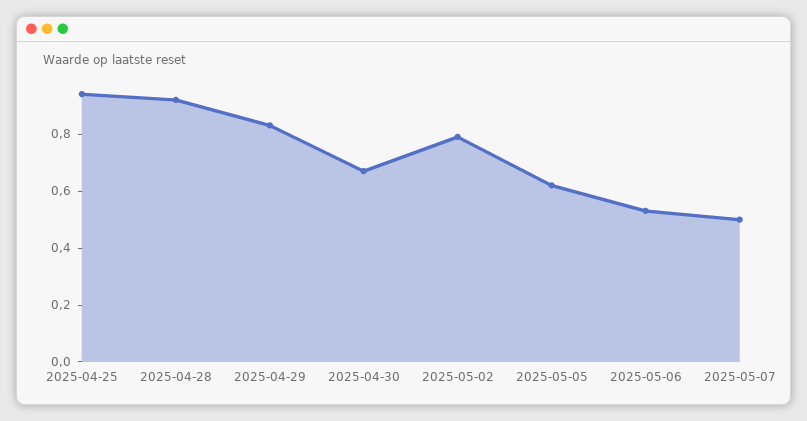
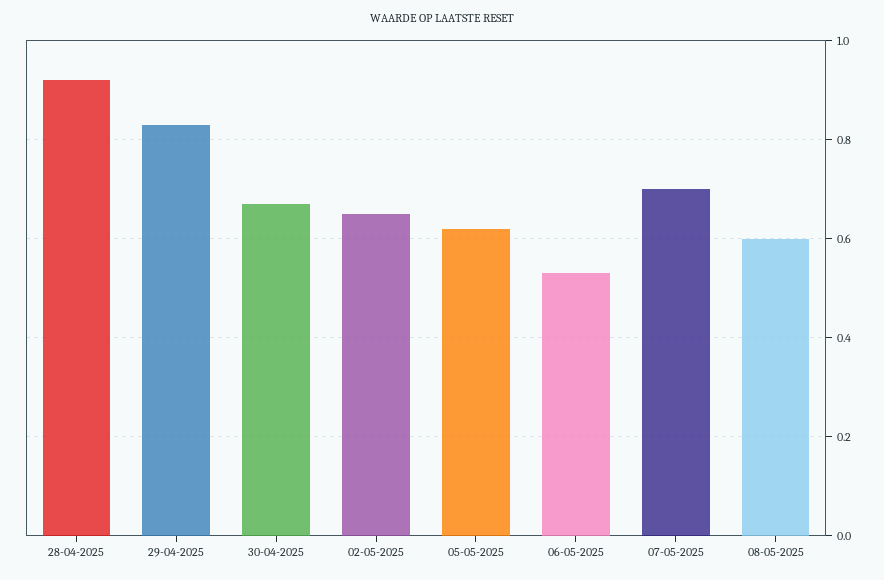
2025-04-25: 0.95 -> none
2025-05-02: 0.8 -> 0.65
2025-05-07: 0.5 -> 0.7
08-05-2025: none -> 0.6

